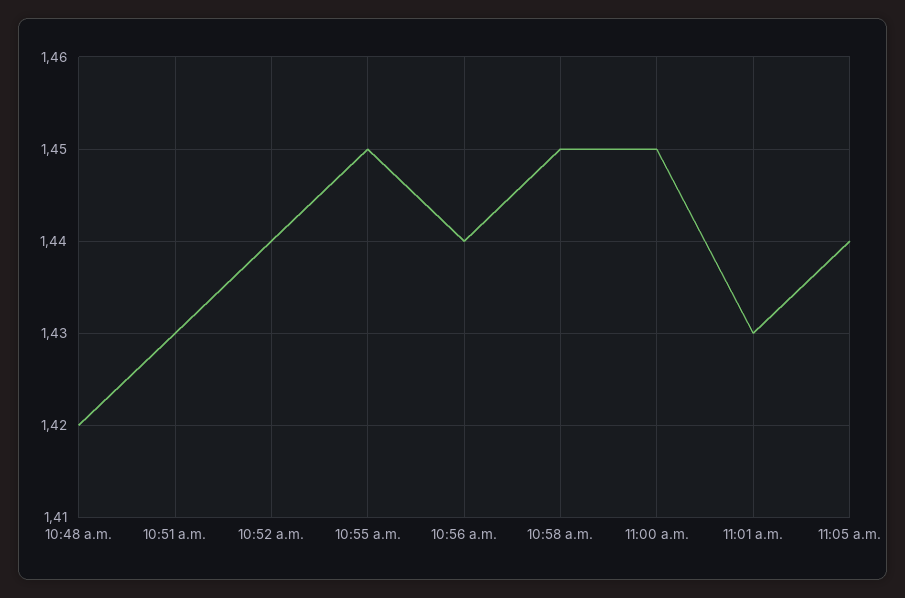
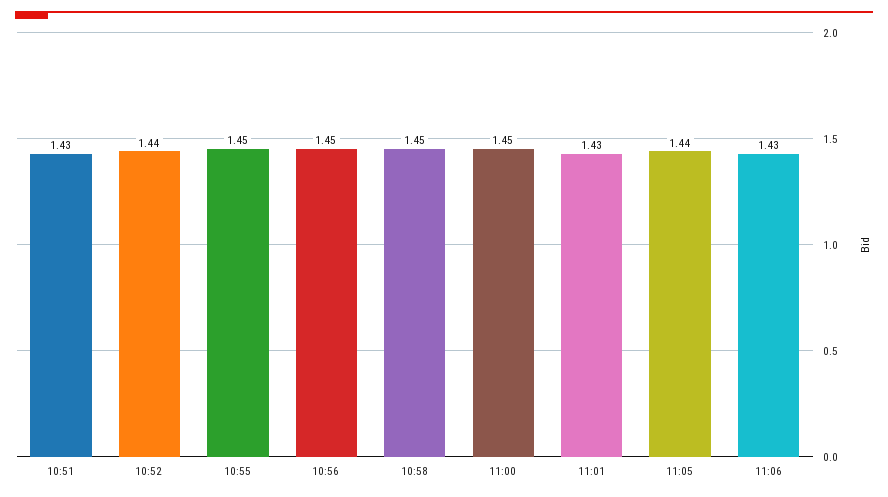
10:48 a.m.: 1.42 -> none
10:56 a.m.: 1.44 -> 1.45
11:06: none -> 1.43

